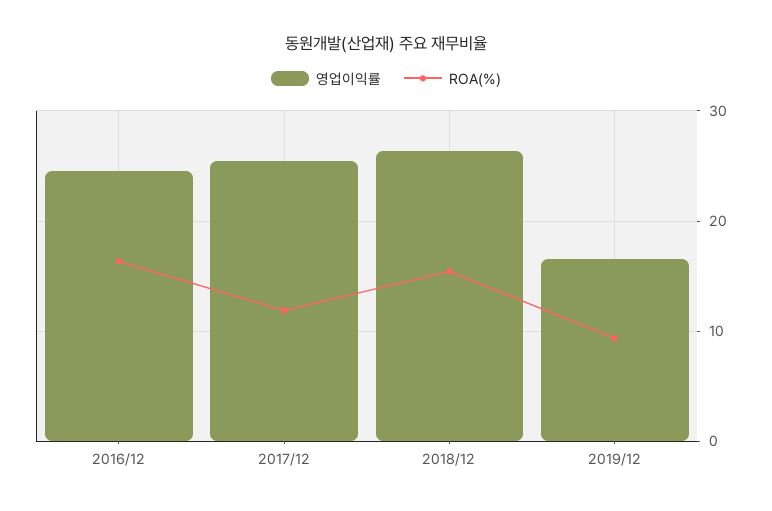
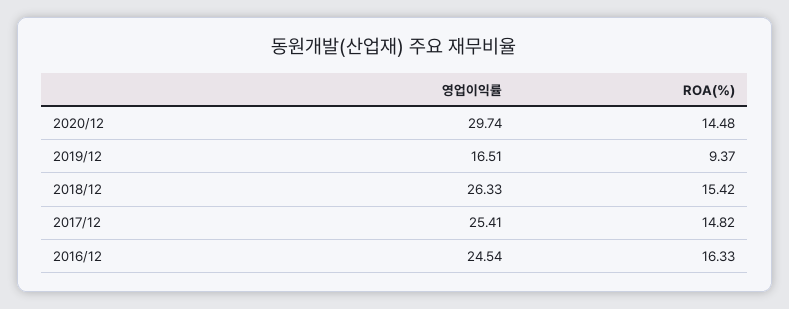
ROA(%), 2017/12: 12 -> 14.82
영업이익률, 2020/12: none -> 29.74
ROA(%), 2020/12: none -> 14.48

